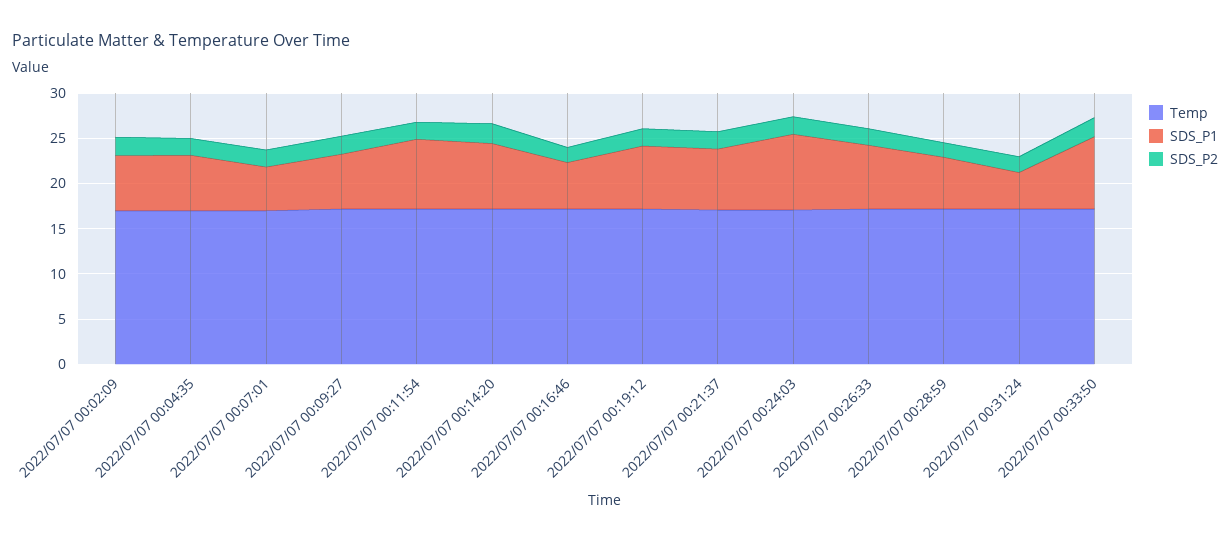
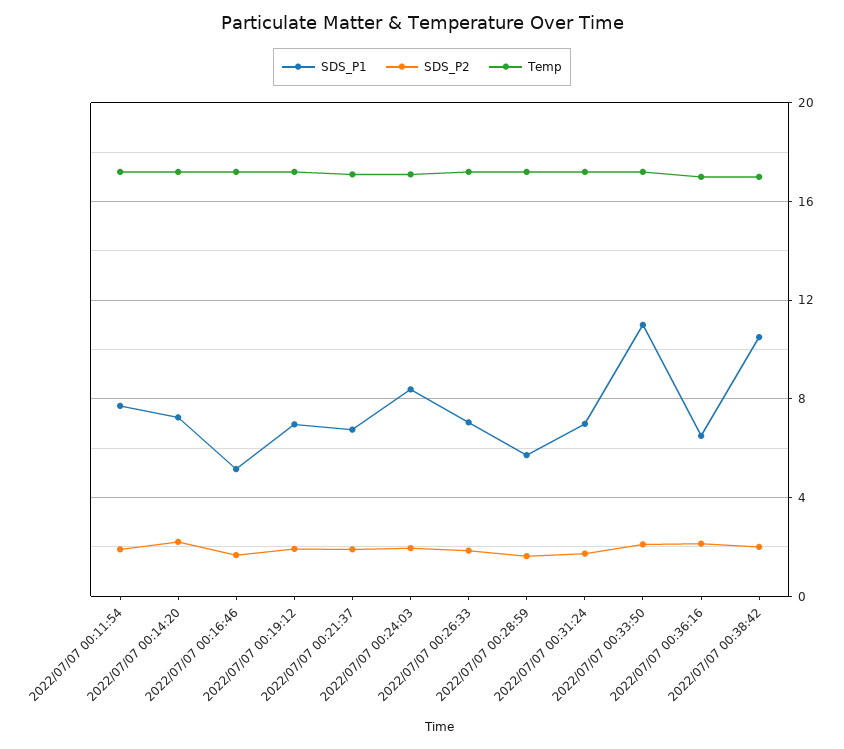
Temp, 2022/07/07 00:02:09: 17 -> none
SDS_P1, 2022/07/07 00:02:09: 6 -> none
SDS_P2, 2022/07/07 00:02:09: 2 -> none
Temp, 2022/07/07 00:04:35: 17 -> none
SDS_P1, 2022/07/07 00:04:35: 6 -> none
SDS_P2, 2022/07/07 00:04:35: 2 -> none
Temp, 2022/07/07 00:07:01: 17 -> none
SDS_P1, 2022/07/07 00:07:01: 5 -> none
SDS_P2, 2022/07/07 00:07:01: 2 -> none
Temp, 2022/07/07 00:09:27: 17 -> none
SDS_P1, 2022/07/07 00:09:27: 6 -> none
SDS_P2, 2022/07/07 00:09:27: 2 -> none
SDS_P1, 2022/07/07 00:31:24: 4 -> 7
SDS_P1, 2022/07/07 00:33:50: 8 -> 11
SDS_P1, 2022/07/07 00:36:16: none -> 6.5
SDS_P2, 2022/07/07 00:36:16: none -> 2
Temp, 2022/07/07 00:36:16: none -> 17
SDS_P1, 2022/07/07 00:38:42: none -> 10.5
SDS_P2, 2022/07/07 00:38:42: none -> 2
Temp, 2022/07/07 00:38:42: none -> 17

